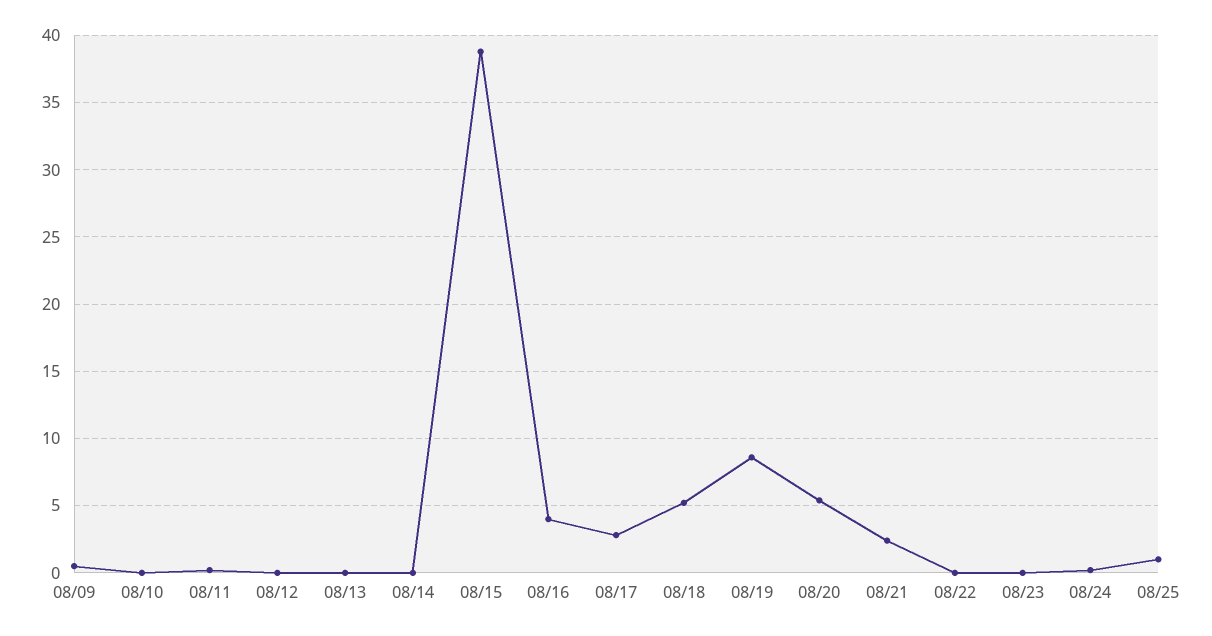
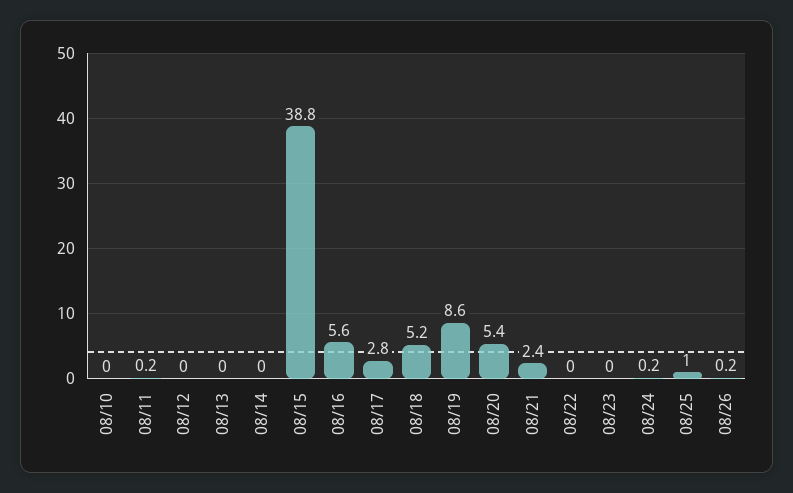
08/09: 0.5 -> none
08/16: 4 -> 5.6
08/26: none -> 0.2

